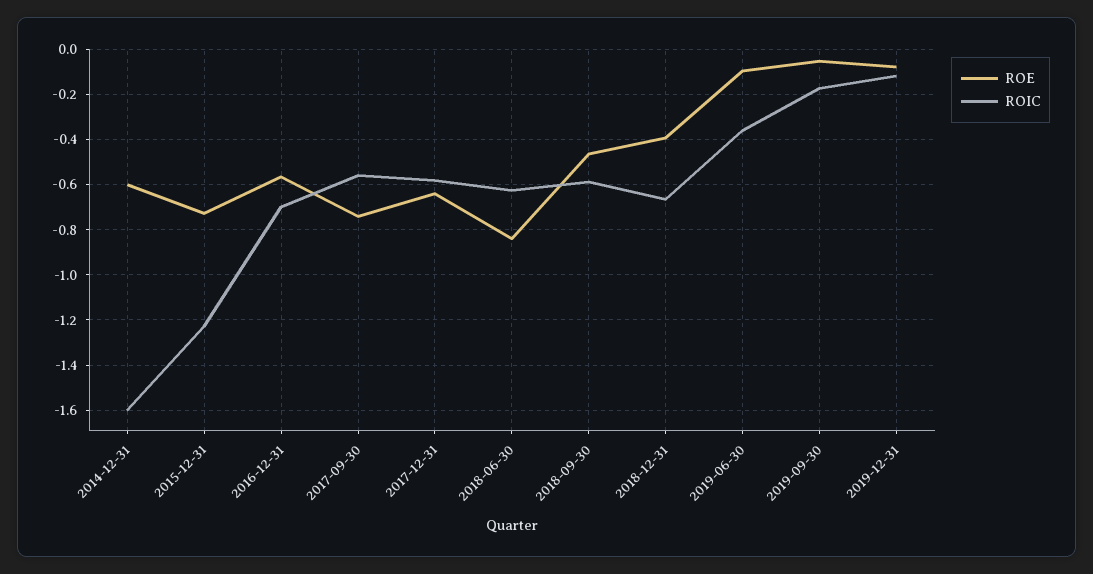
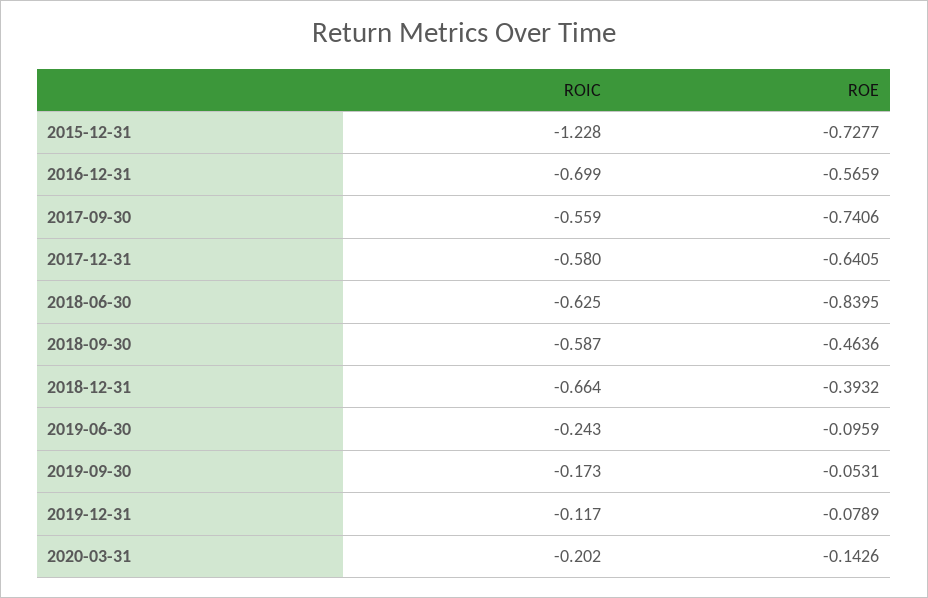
ROE, 2014-12-31: -0.6 -> none
ROIC, 2014-12-31: -1.6 -> none
ROIC, 2019-06-30: -0.35 -> -0.243
ROIC, 2020-03-31: none -> -0.202
ROE, 2020-03-31: none -> -0.1426

